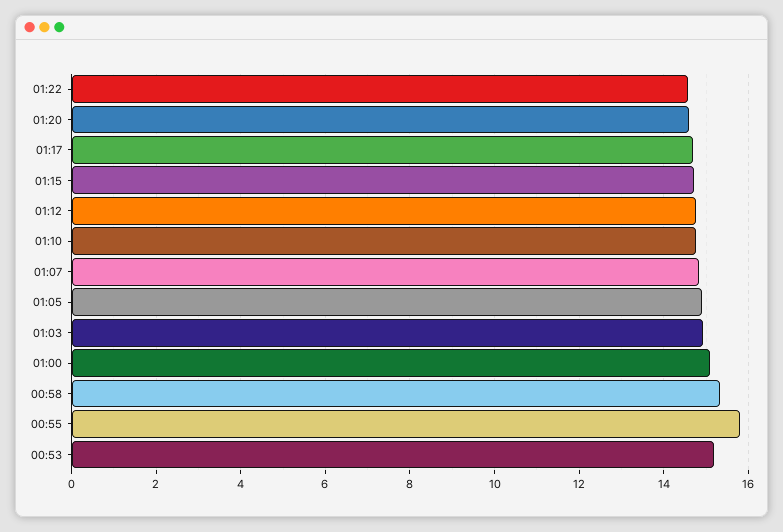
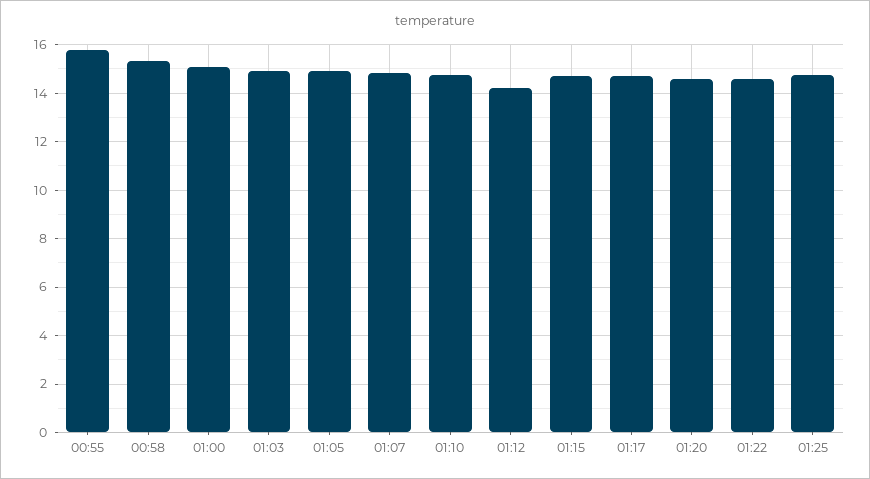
01:12: 14.8 -> 14.25
00:53: 15.2 -> none
01:25: none -> 14.75

